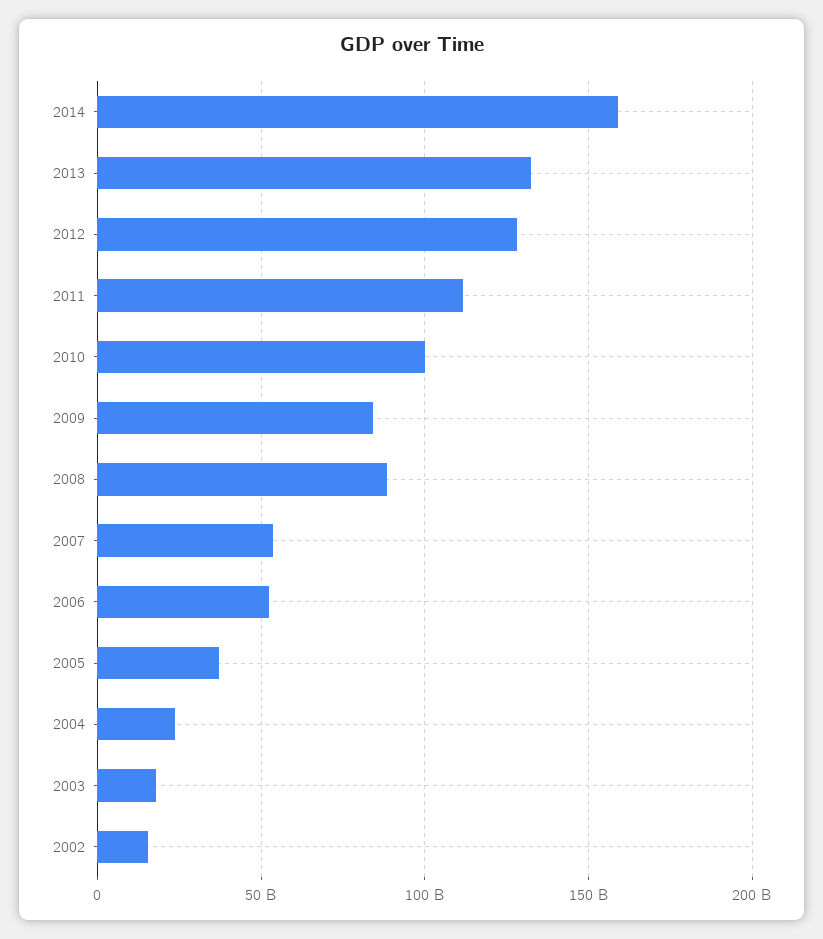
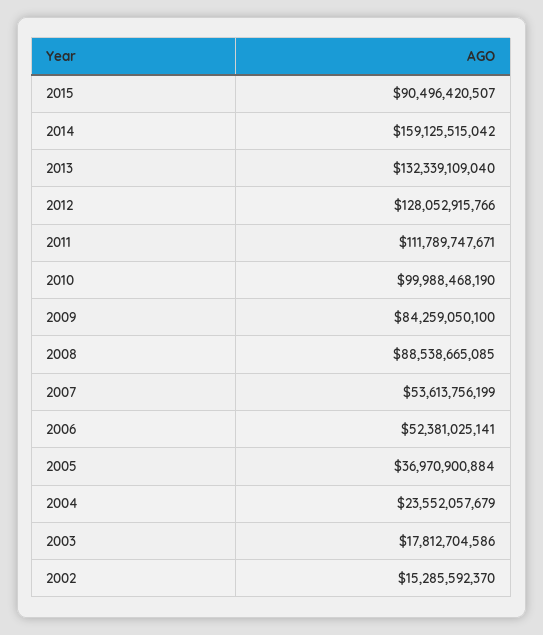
2015: none -> 90496420507

